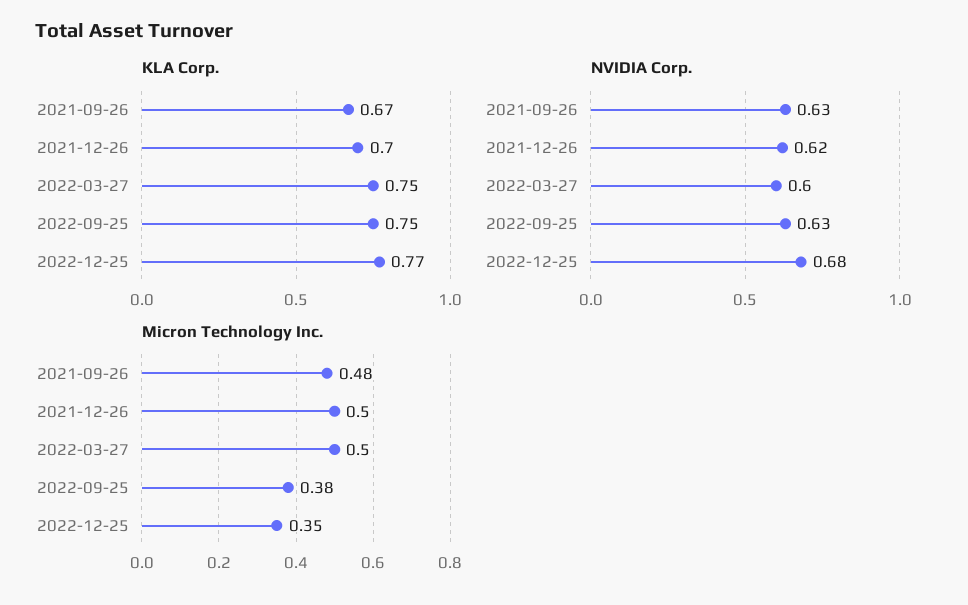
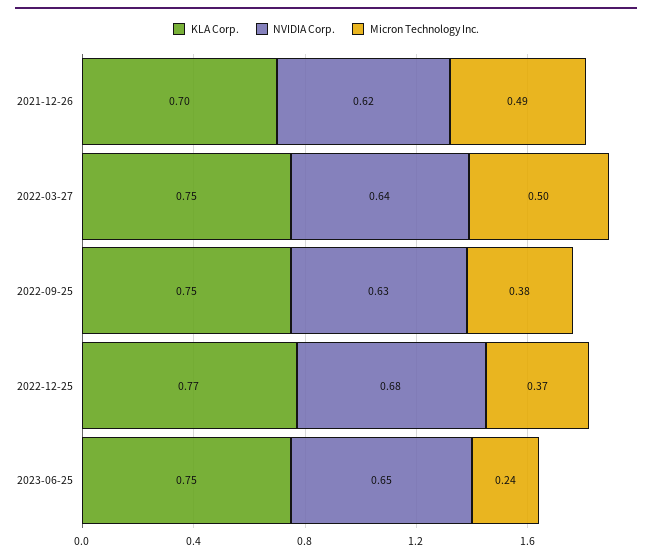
KLA Corp., 2021-09-26: 0.67 -> none
NVIDIA Corp., 2021-09-26: 0.63 -> none
NVIDIA Corp., 2022-03-27: 0.6 -> 0.64
Micron Technology Inc., 2021-09-26: 0.48 -> none
Micron Technology Inc., 2021-12-26: 0.5 -> 0.49
Micron Technology Inc., 2022-12-25: 0.35 -> 0.37
KLA Corp., 2023-06-25: none -> 0.75
NVIDIA Corp., 2023-06-25: none -> 0.65
Micron Technology Inc., 2023-06-25: none -> 0.24

